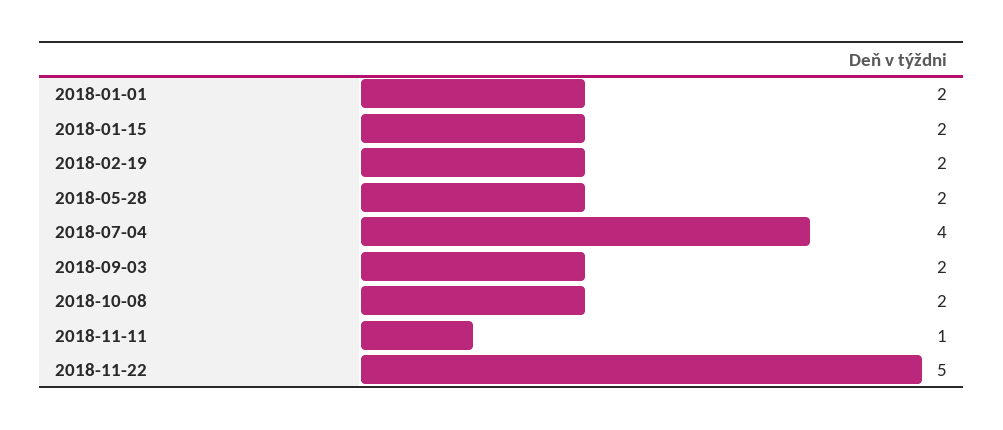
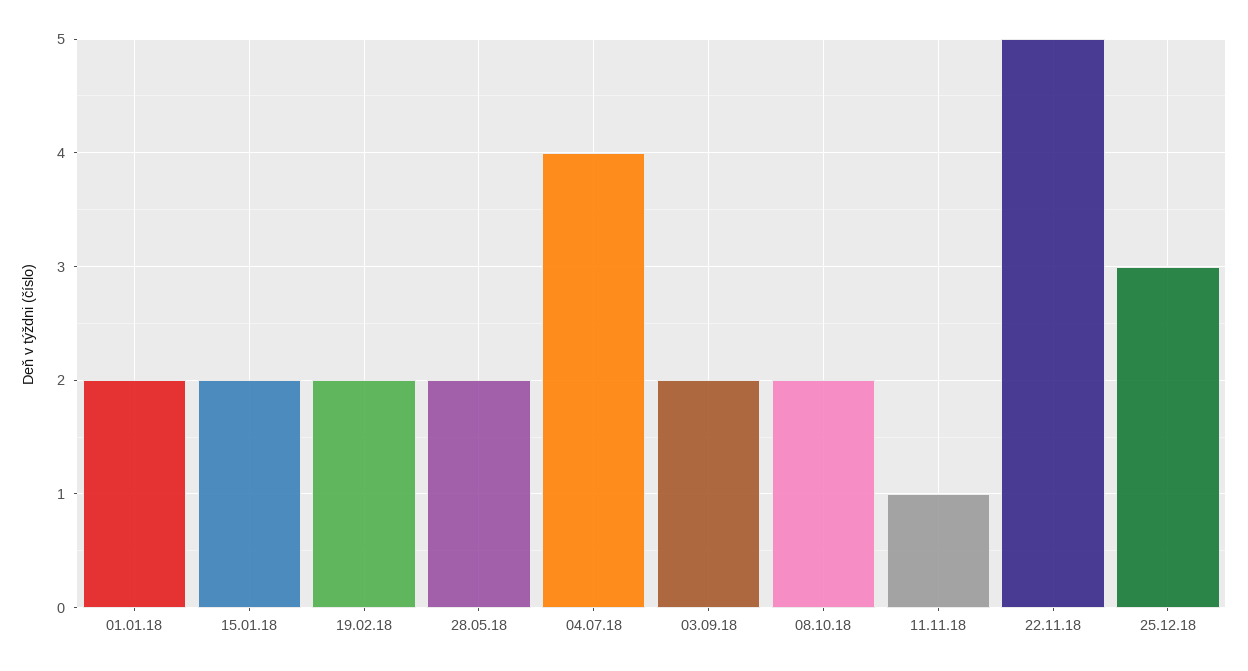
25.12.18: none -> 3

